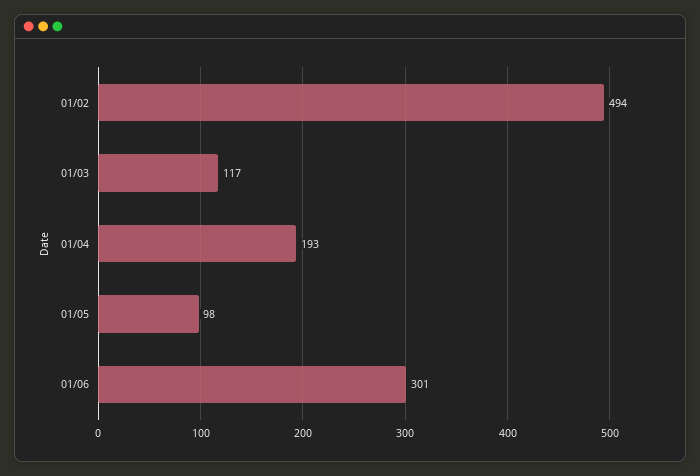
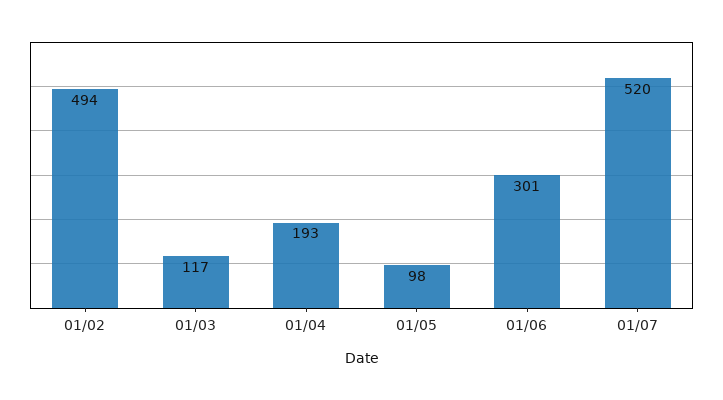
01/07: none -> 520

